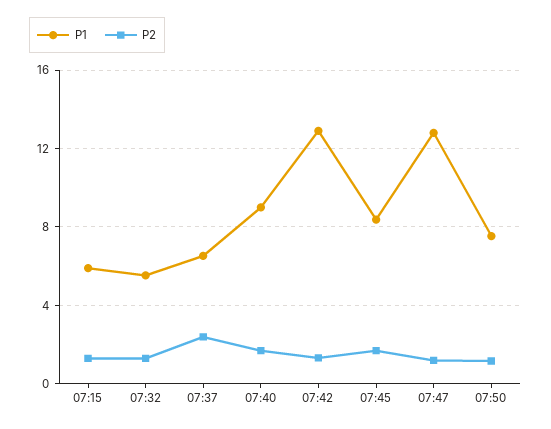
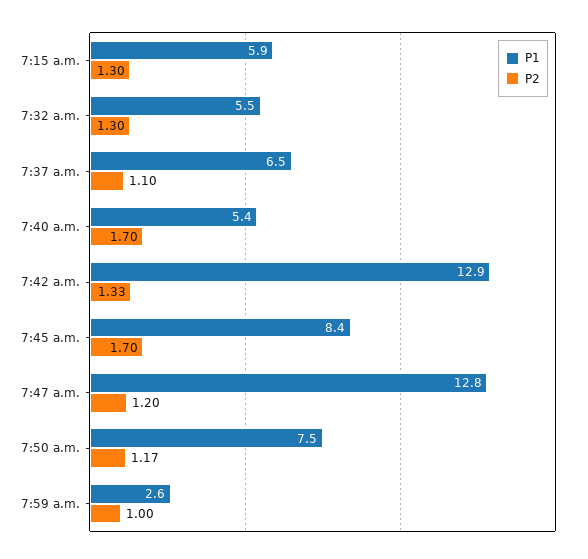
P2, 07:37: 2.5 -> 1.1
P1, 07:40: 9 -> 5.4
P1, 7:59 a.m.: none -> 2.6
P2, 7:59 a.m.: none -> 1

